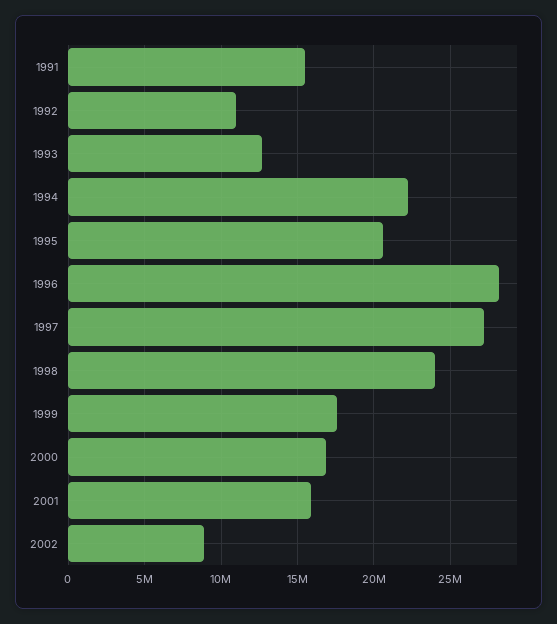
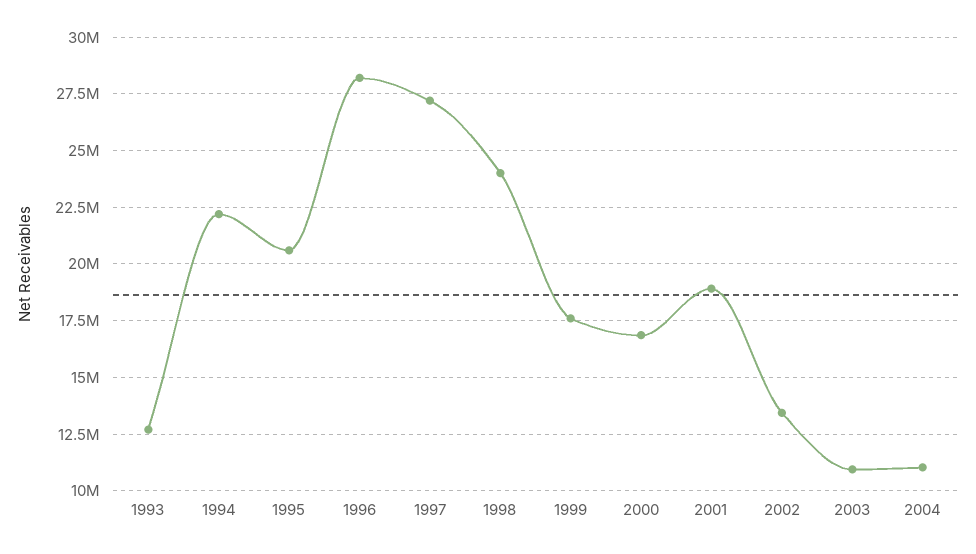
1991: 15500000 -> none
1992: 11000000 -> none
2001: 16000000 -> 19000000
2002: 9000000 -> 13500000
2003: none -> 11000000
2004: none -> 11000000

